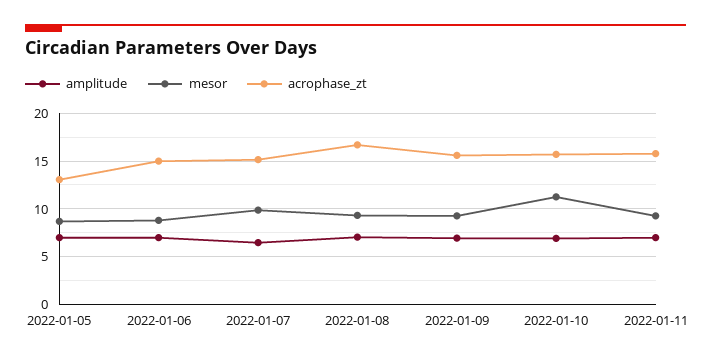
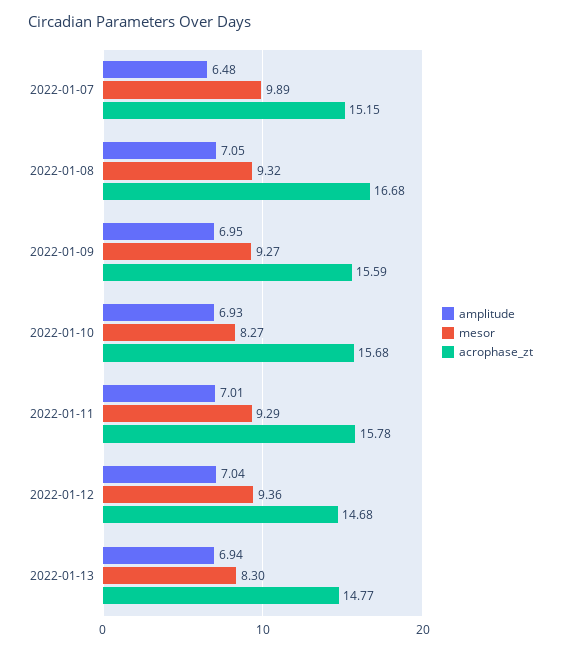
amplitude, 2022-01-05: 7 -> none
mesor, 2022-01-05: 9 -> none
acrophase_zt, 2022-01-05: 13 -> none
amplitude, 2022-01-06: 7 -> none
mesor, 2022-01-06: 9 -> none
acrophase_zt, 2022-01-06: 15 -> none
mesor, 2022-01-10: 11 -> 8.27
amplitude, 2022-01-12: none -> 7.04
mesor, 2022-01-12: none -> 9.36
acrophase_zt, 2022-01-12: none -> 14.68
amplitude, 2022-01-13: none -> 6.94
mesor, 2022-01-13: none -> 8.3
acrophase_zt, 2022-01-13: none -> 14.77

